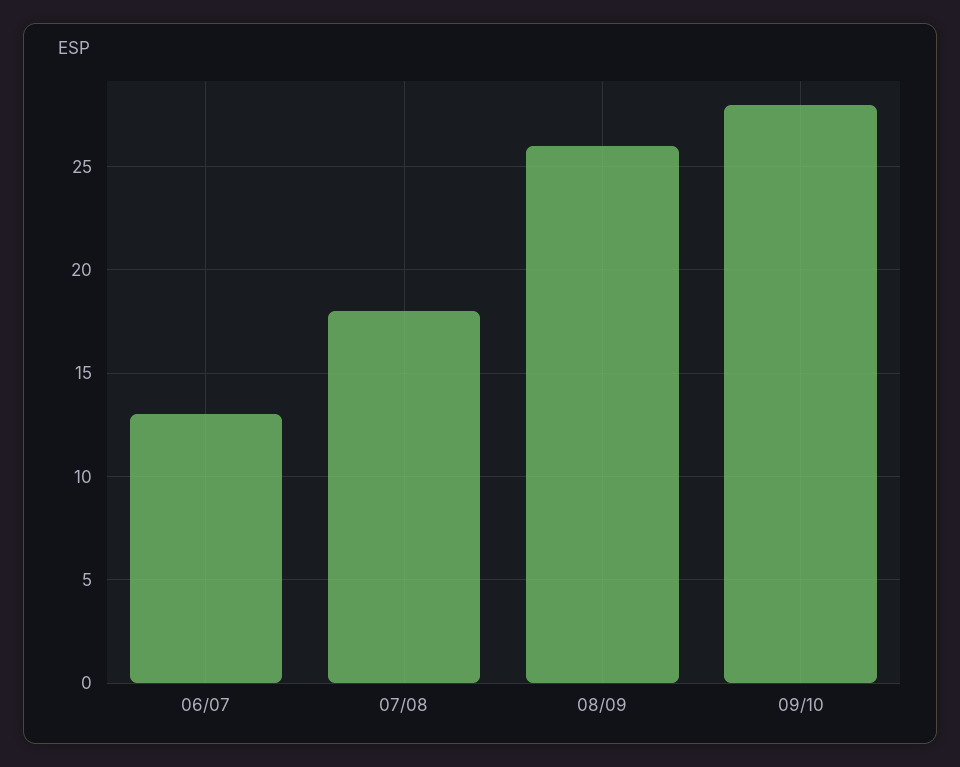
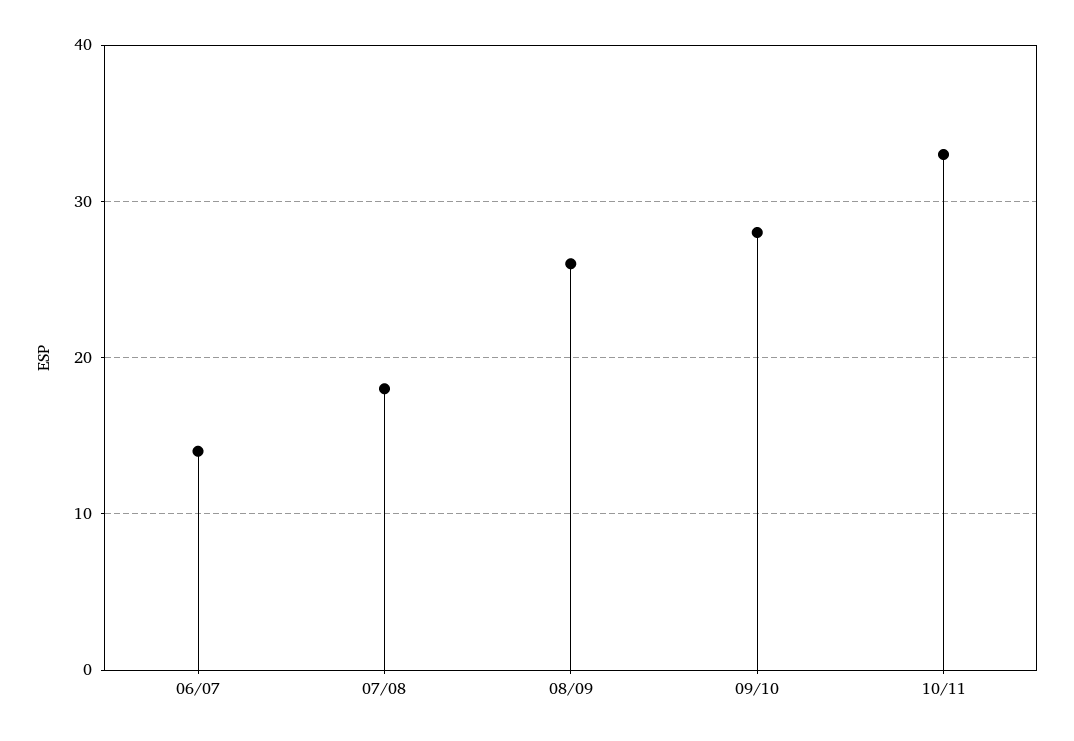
06/07: 13 -> 14
10/11: none -> 33

